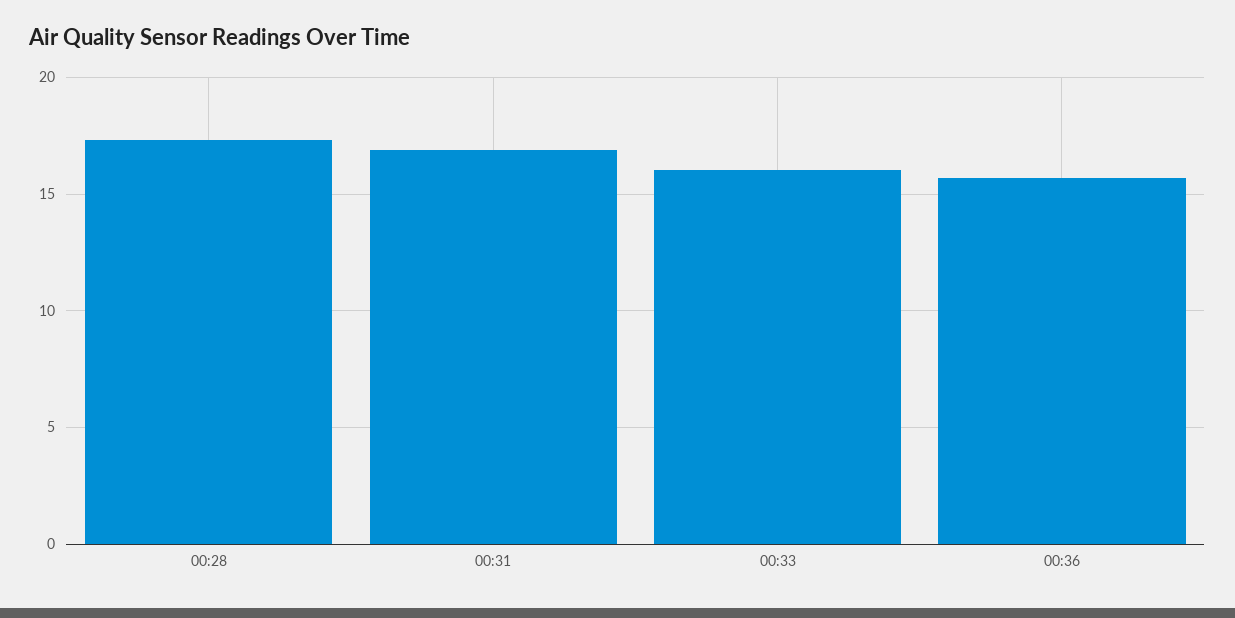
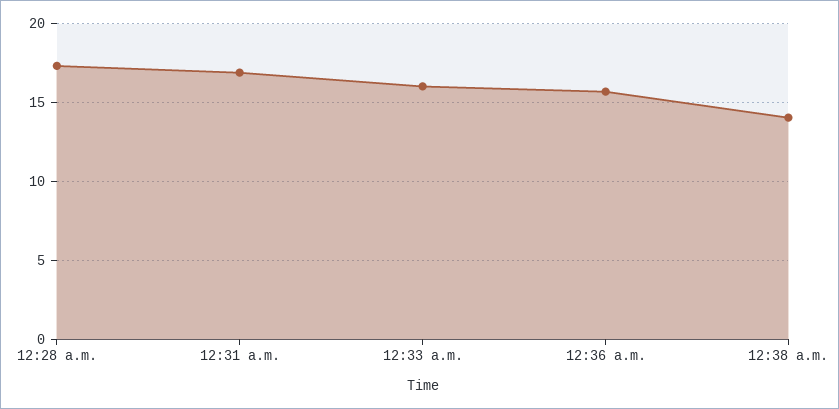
12:38 a.m.: none -> 14

